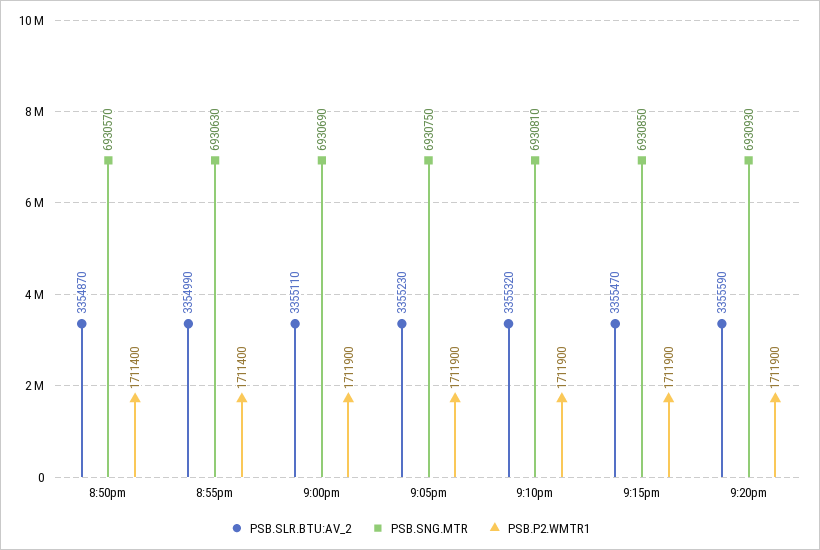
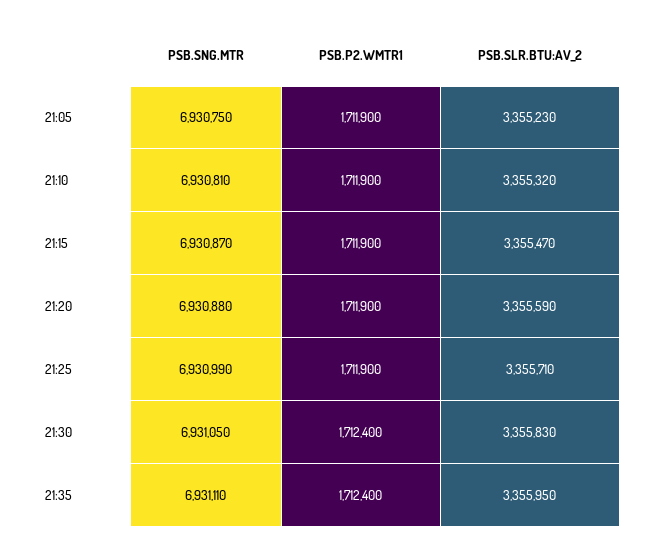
PSB.SLR.BTU:AV_2, 8:50pm: 3354870 -> none
PSB.SNG.MTR, 8:50pm: 6930570 -> none
PSB.P2.WMTR1, 8:50pm: 1711400 -> none
PSB.SLR.BTU:AV_2, 8:55pm: 3354990 -> none
PSB.SNG.MTR, 8:55pm: 6930630 -> none
PSB.P2.WMTR1, 8:55pm: 1711400 -> none
PSB.SLR.BTU:AV_2, 9:00pm: 3355110 -> none
PSB.SNG.MTR, 9:00pm: 6930690 -> none
PSB.P2.WMTR1, 9:00pm: 1711900 -> none
PSB.SNG.MTR, 9:15pm: 6930850 -> 6930870
PSB.SNG.MTR, 9:20pm: 6930930 -> 6930880
PSB.SNG.MTR, 21:25: none -> 6930990
PSB.P2.WMTR1, 21:25: none -> 1711900
PSB.SLR.BTU:AV_2, 21:25: none -> 3355710
PSB.SNG.MTR, 21:30: none -> 6931050
PSB.P2.WMTR1, 21:30: none -> 1712400
PSB.SLR.BTU:AV_2, 21:30: none -> 3355830
PSB.SNG.MTR, 21:35: none -> 6931110
PSB.P2.WMTR1, 21:35: none -> 1712400
PSB.SLR.BTU:AV_2, 21:35: none -> 3355950

